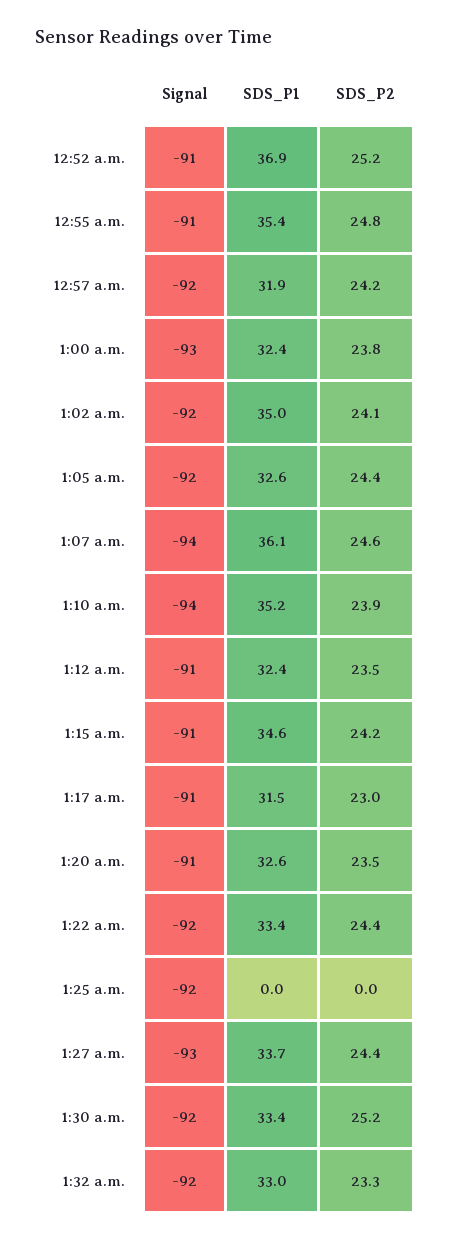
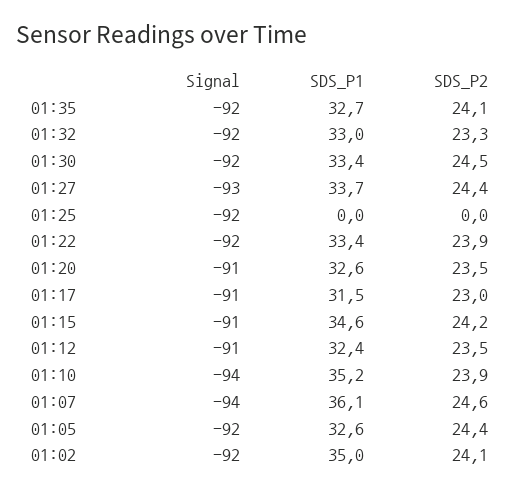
Signal, 12:52 a.m.: -91 -> none
SDS_P1, 12:52 a.m.: 36.9 -> none
SDS_P2, 12:52 a.m.: 25.2 -> none
Signal, 12:55 a.m.: -91 -> none
SDS_P1, 12:55 a.m.: 35.4 -> none
SDS_P2, 12:55 a.m.: 24.8 -> none
Signal, 12:57 a.m.: -92 -> none
SDS_P1, 12:57 a.m.: 31.9 -> none
SDS_P2, 12:57 a.m.: 24.2 -> none
Signal, 1:00 a.m.: -93 -> none
SDS_P1, 1:00 a.m.: 32.4 -> none
SDS_P2, 1:00 a.m.: 23.8 -> none
SDS_P2, 1:22 a.m.: 24.4 -> 23.9
SDS_P2, 1:30 a.m.: 25.2 -> 24.5
Signal, 01:35: none -> -92
SDS_P1, 01:35: none -> 32.7
SDS_P2, 01:35: none -> 24.1

